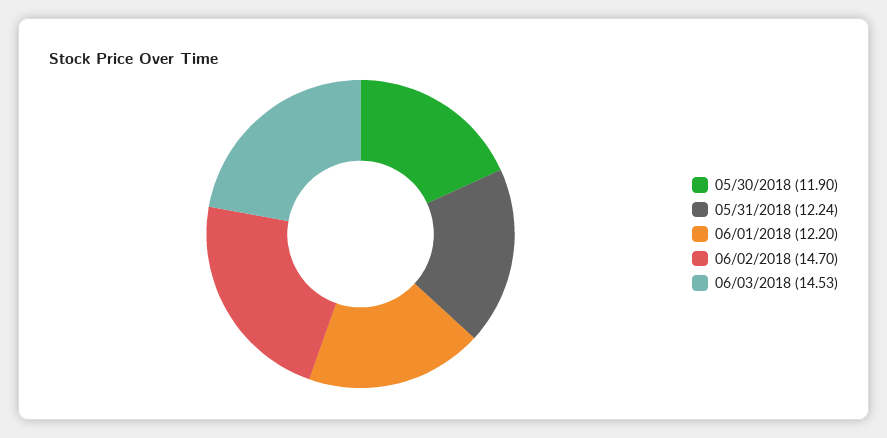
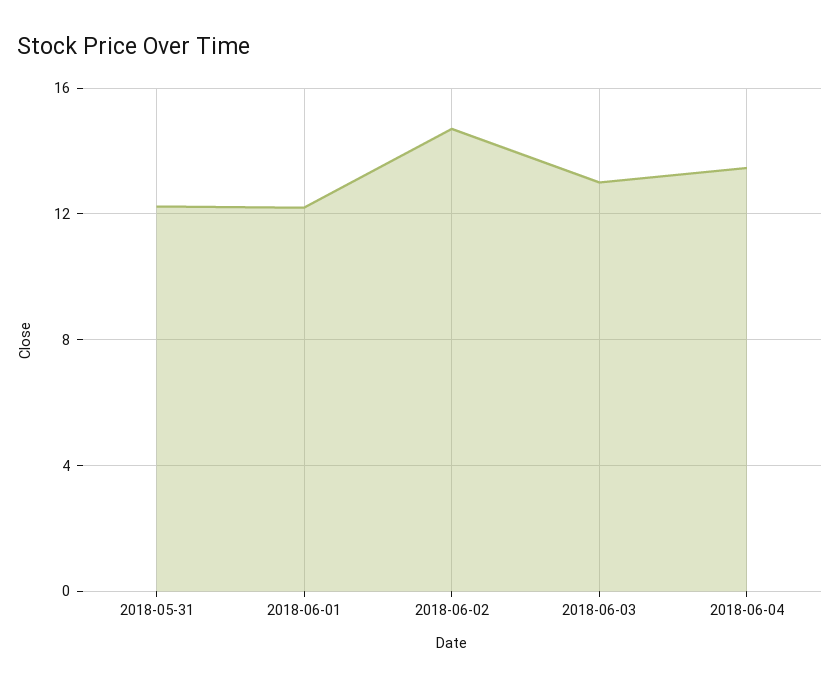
05/30/2018: 11.9 -> none
06/03/2018: 14.53 -> 13
2018-06-04: none -> 13.5

